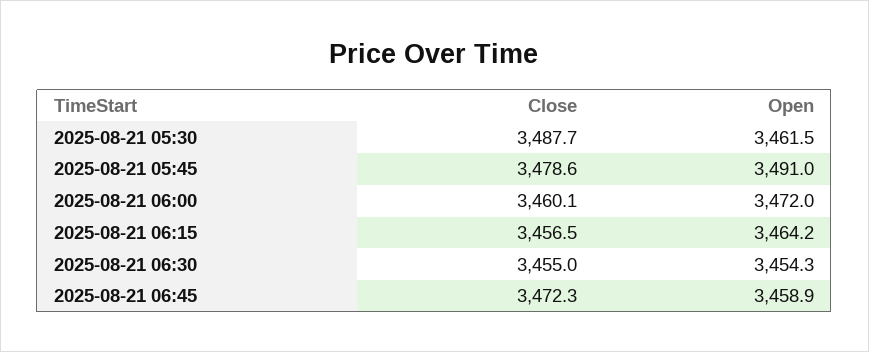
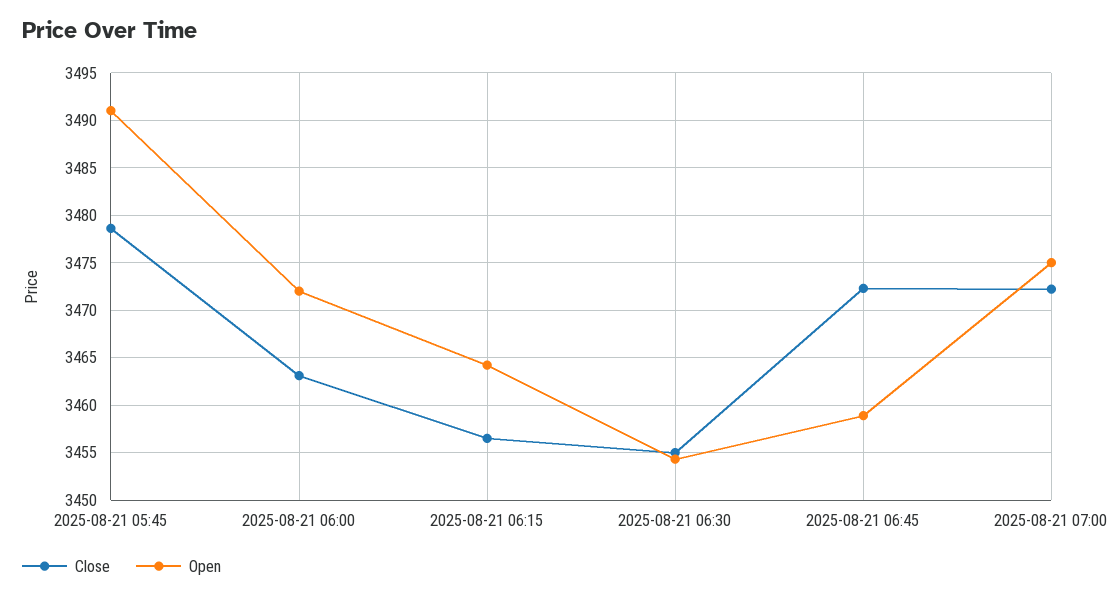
Close, 2025-08-21 05:30: 3487.7 -> none
Open, 2025-08-21 05:30: 3461.5 -> none
Close, 2025-08-21 06:00: 3460.1 -> 3463
Close, 2025-08-21 07:00: none -> 3472
Open, 2025-08-21 07:00: none -> 3475

